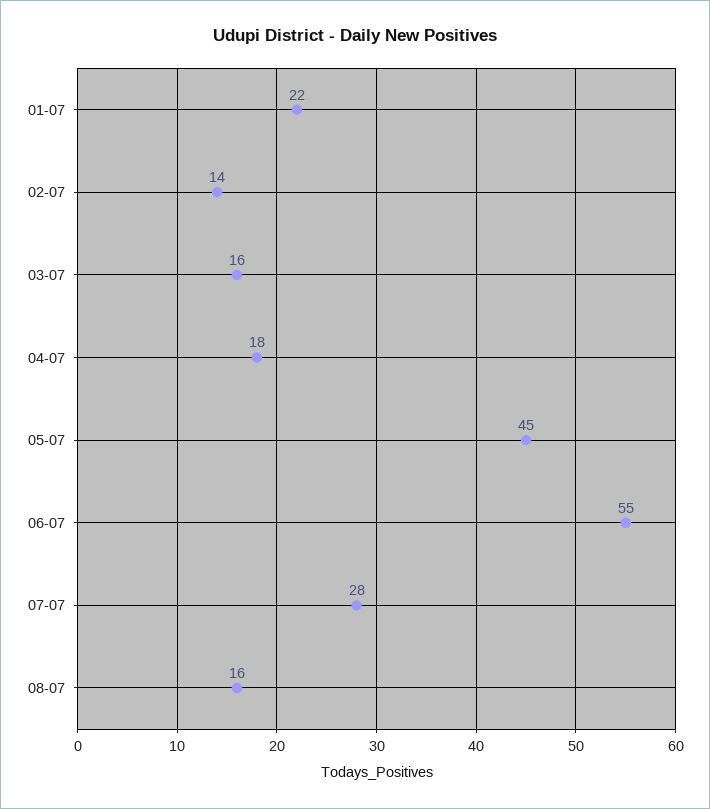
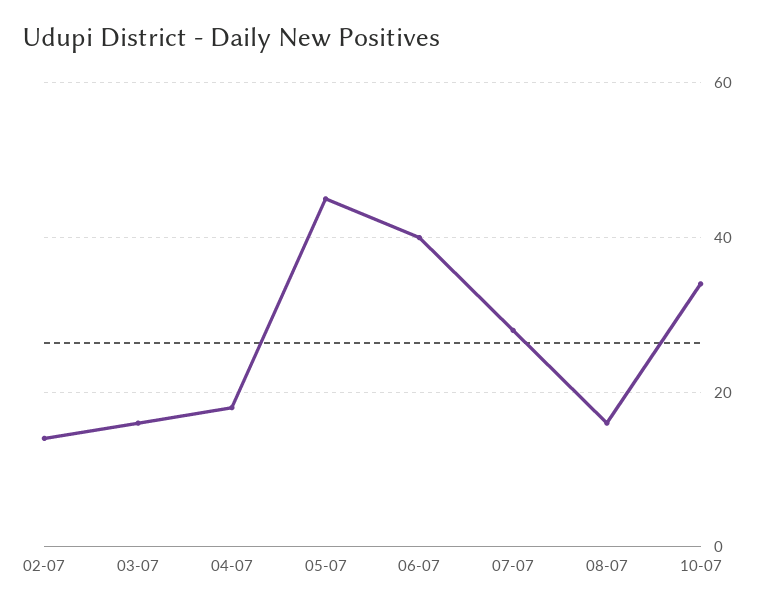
01-07: 22 -> none
06-07: 55 -> 40
10-07: none -> 35

